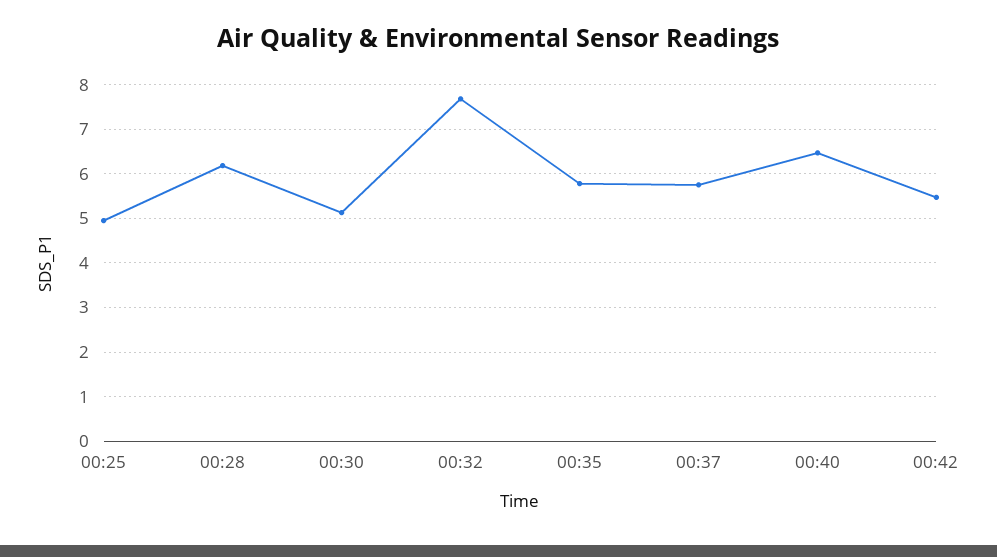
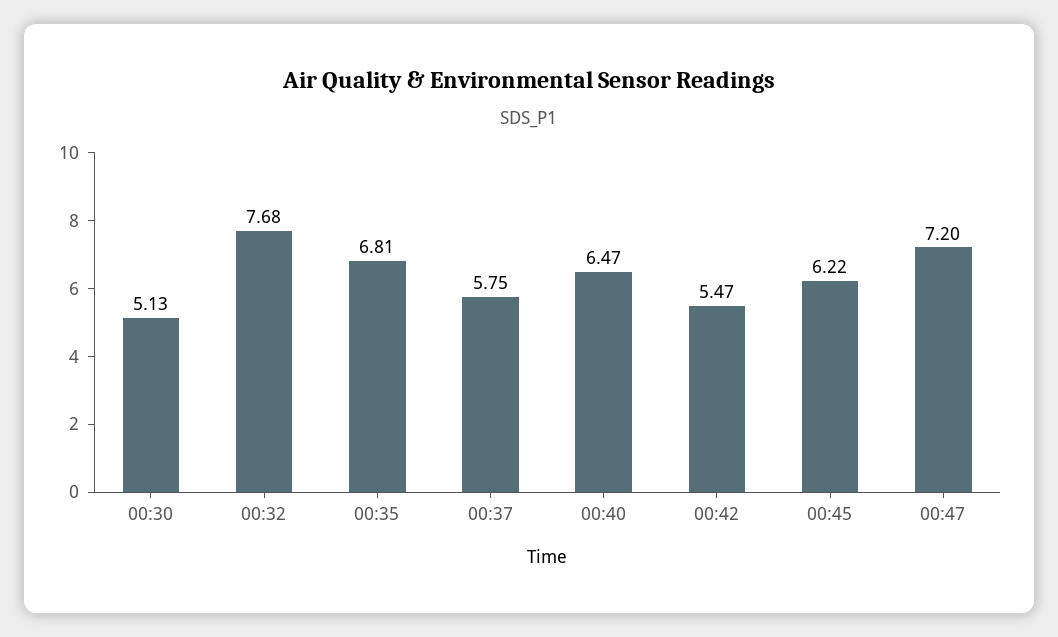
00:25: 5 -> none
00:28: 6.2 -> none
00:35: 5.8 -> 6.81
00:45: none -> 6.22
00:47: none -> 7.2

